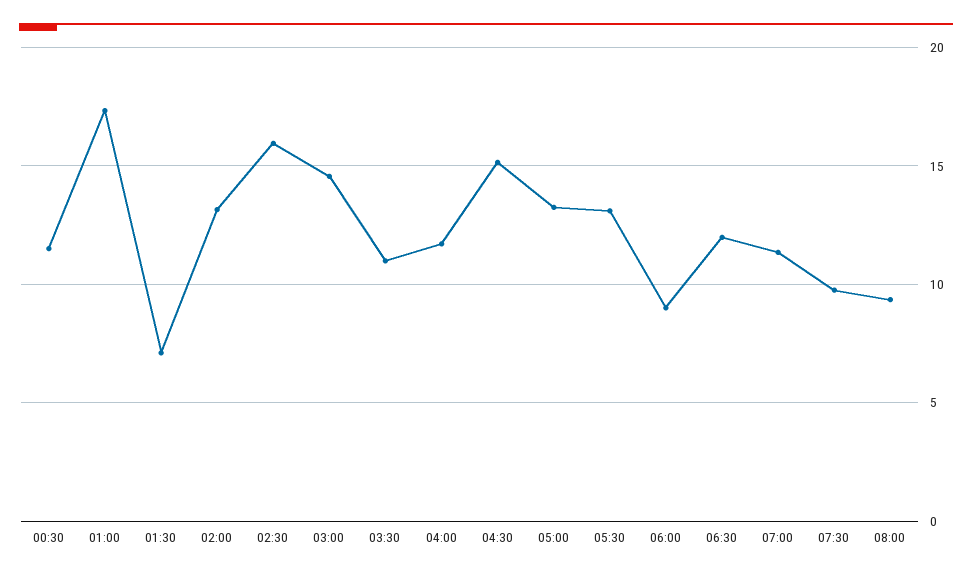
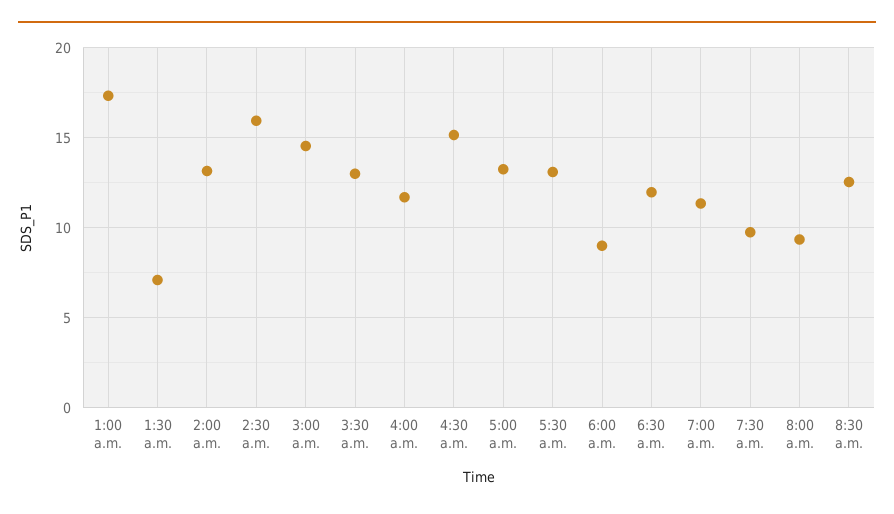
00:30: 11.5 -> none
03:30: 11 -> 13
8:30 a.m.: none -> 12.5

